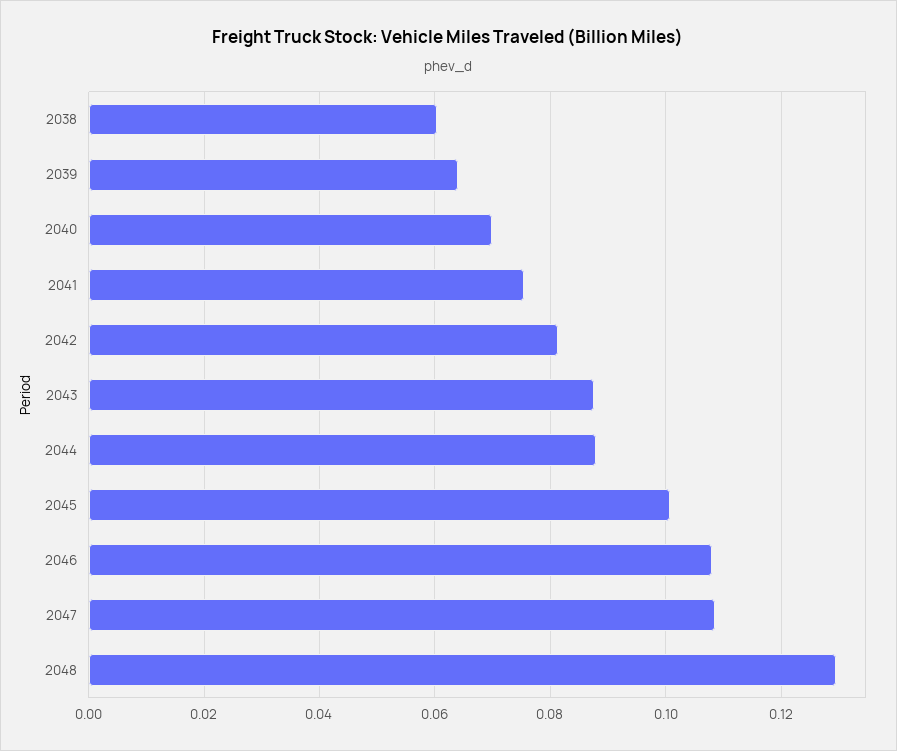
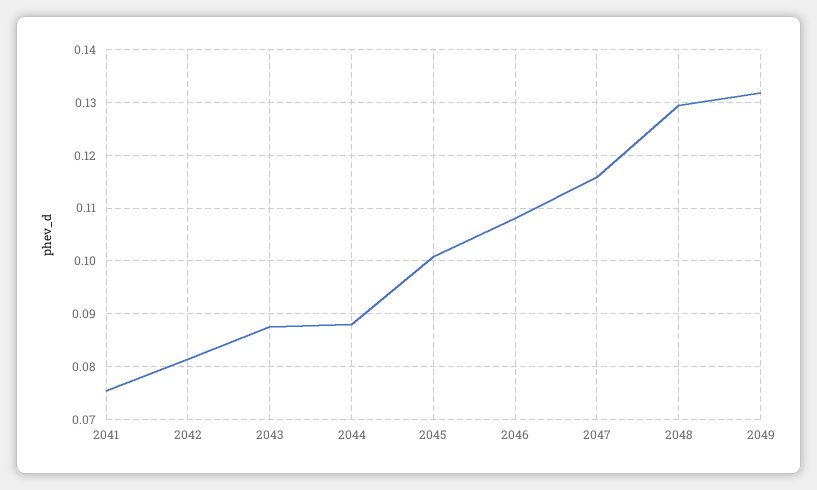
2038: 0.06 -> none
2039: 0.064 -> none
2040: 0.07 -> none
2047: 0.108 -> 0.116
2049: none -> 0.132

